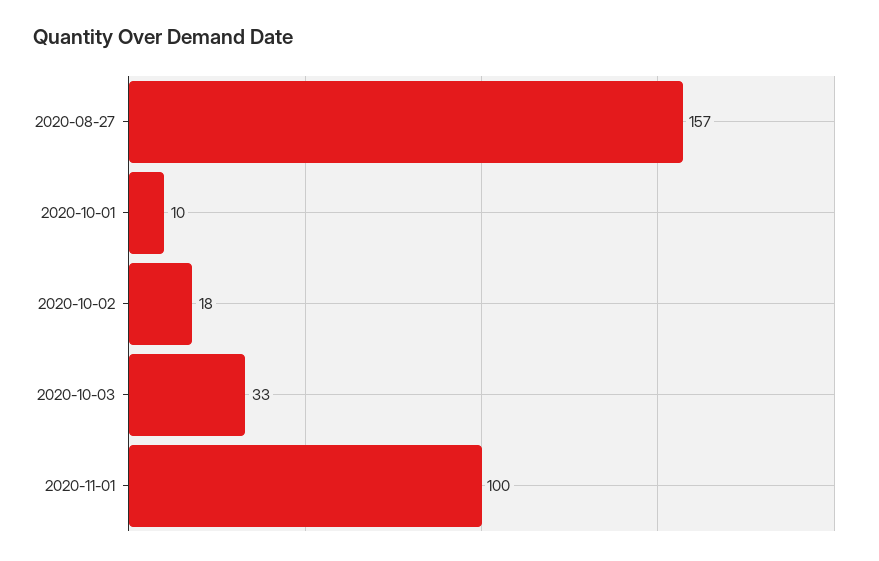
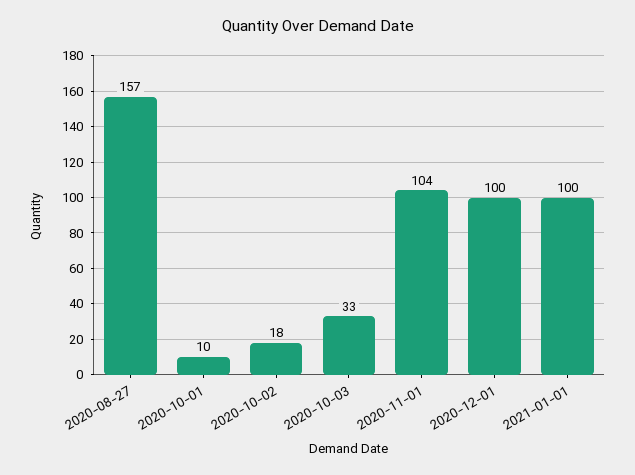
2020-11-01: 100 -> 104
2020-12-01: none -> 100
2021-01-01: none -> 100

